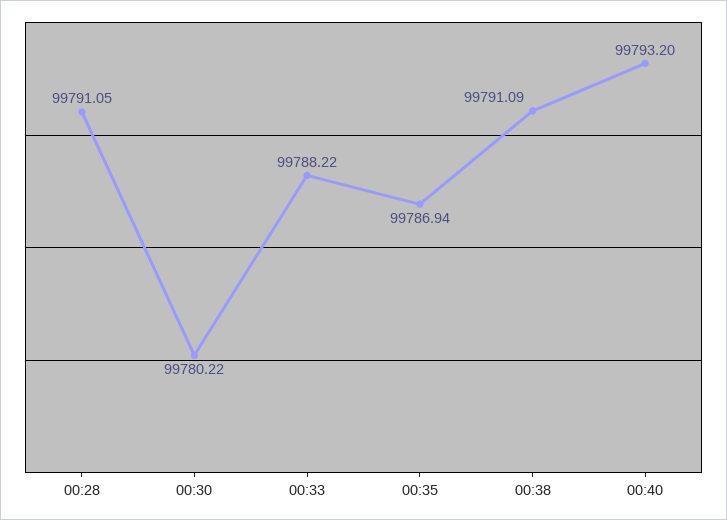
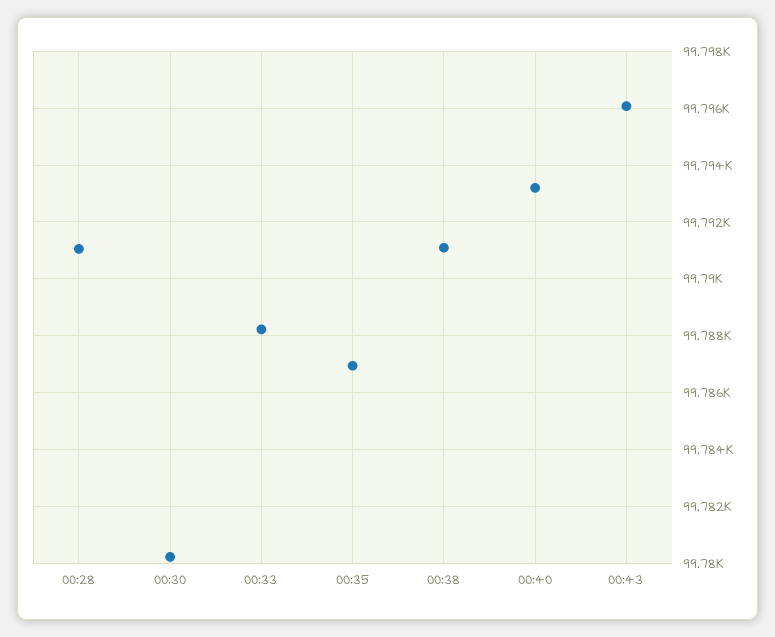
00:43: none -> 99796

